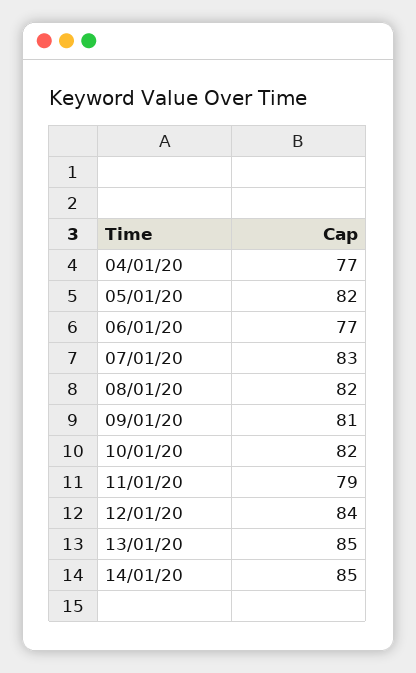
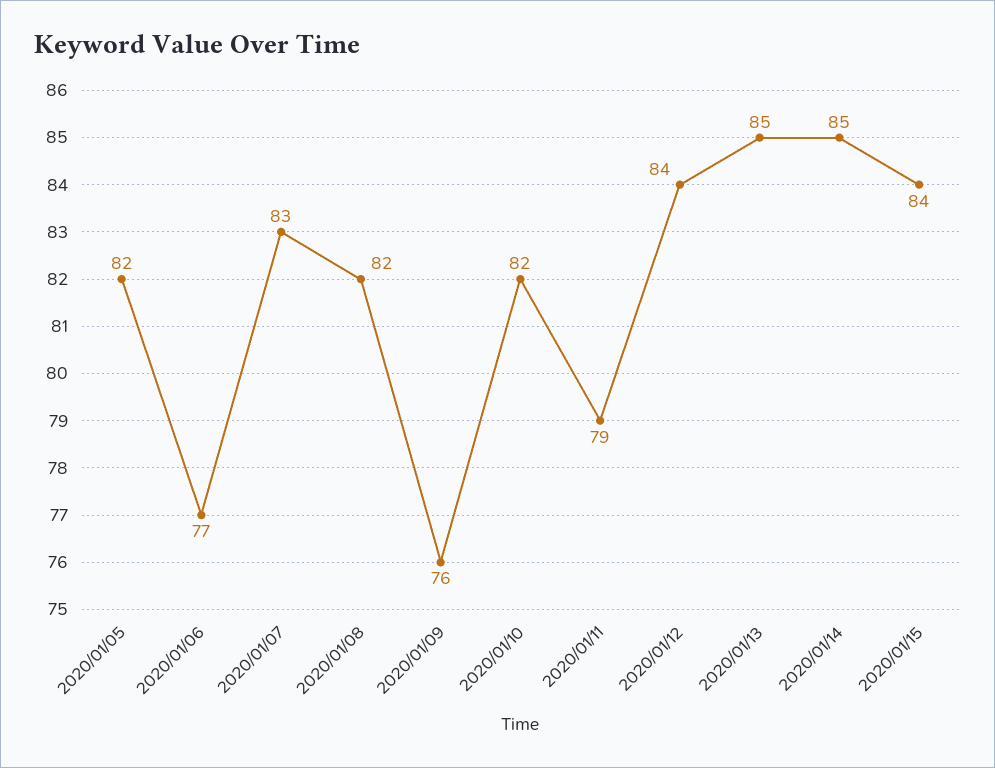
04/01/20: 77 -> none
09/01/20: 81 -> 76
2020/01/15: none -> 84

